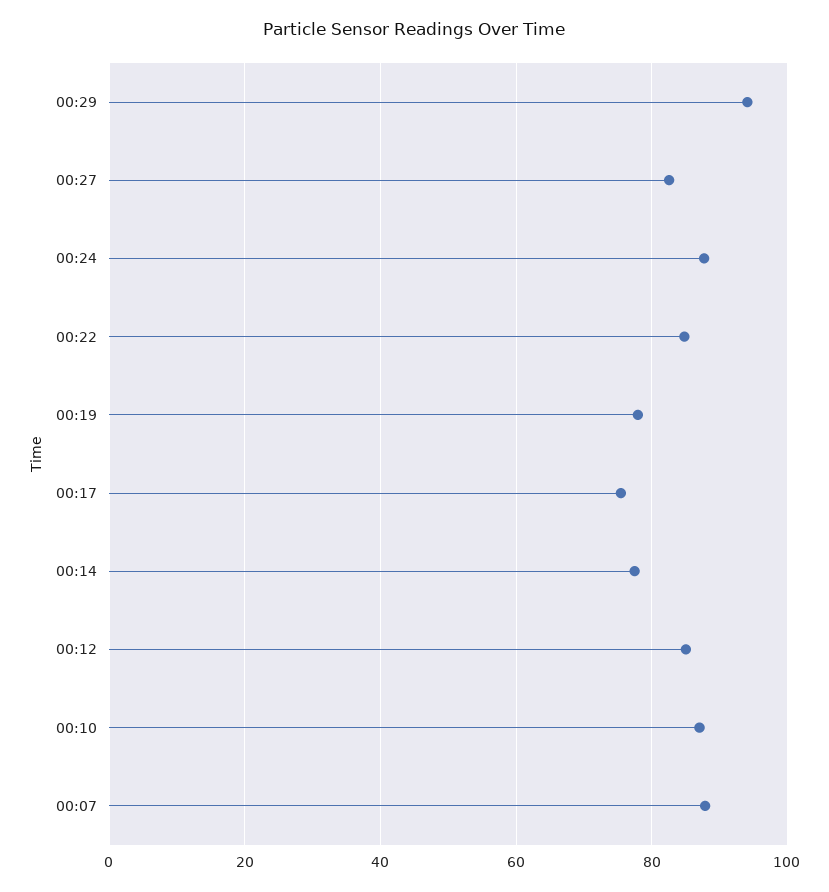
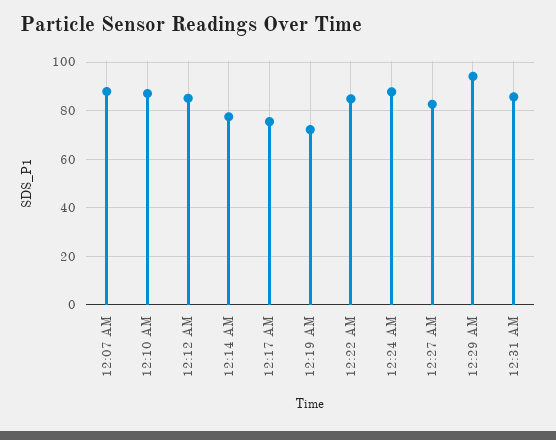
00:19: 78 -> 72.5
12:31 AM: none -> 85

